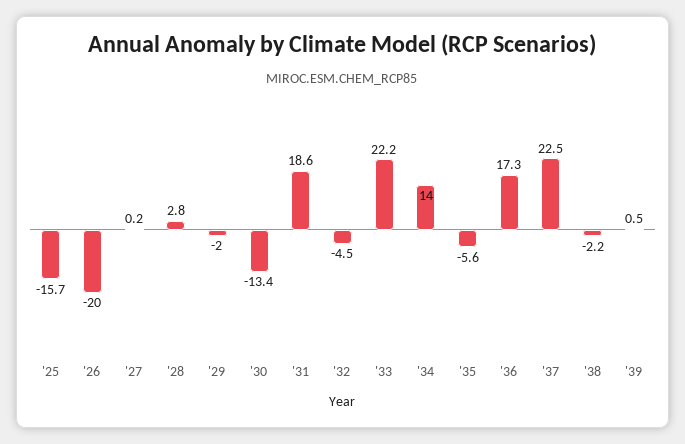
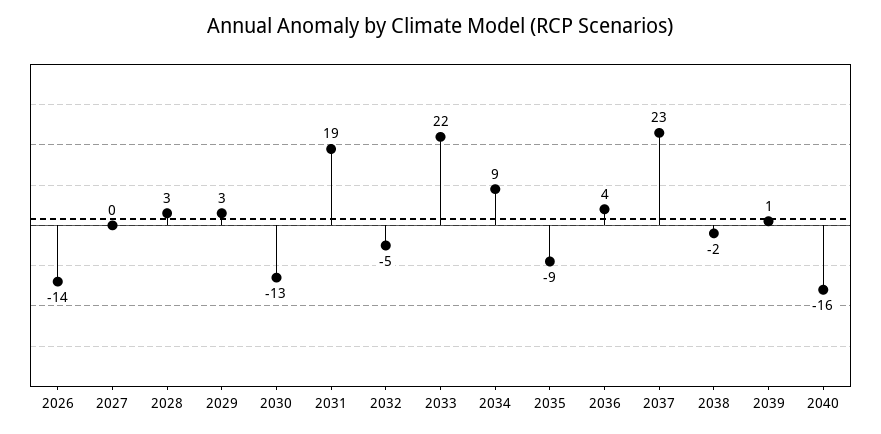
'25: -15.7 -> none
'26: -20 -> -14
'29: -2 -> 3
'34: 14 -> 9
'35: -5.6 -> -9
'36: 17.3 -> 4
2040: none -> -16

